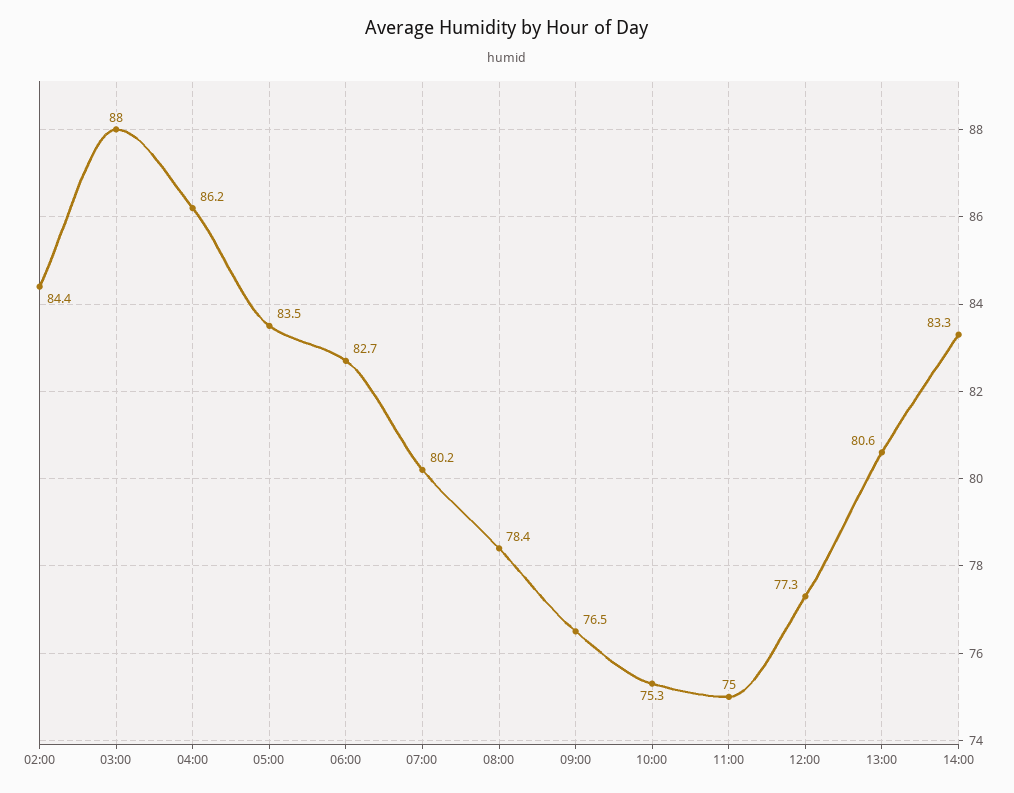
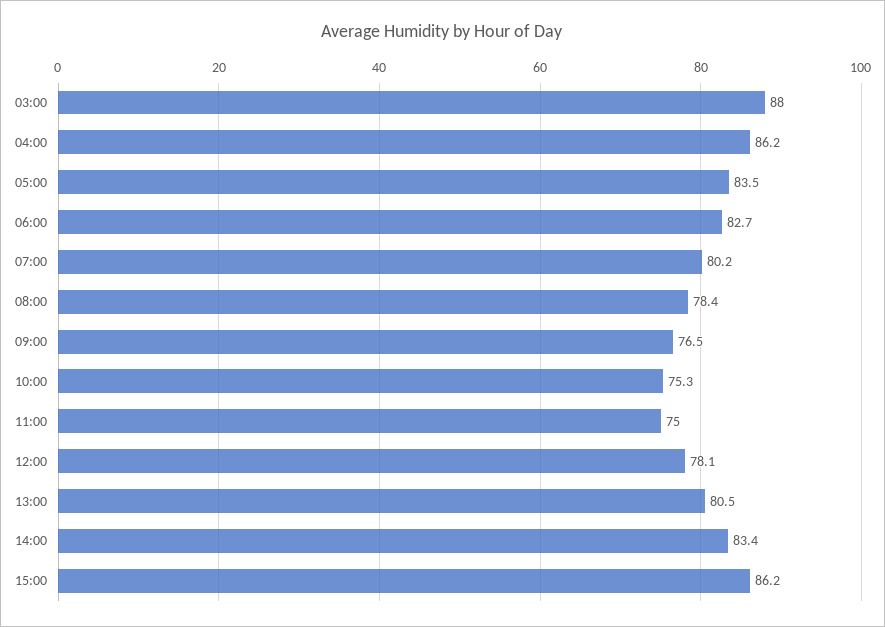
02:00: 84.4 -> none
12:00: 77.3 -> 78.1
13:00: 80.6 -> 80.5
14:00: 83.3 -> 83.4
15:00: none -> 86.2

